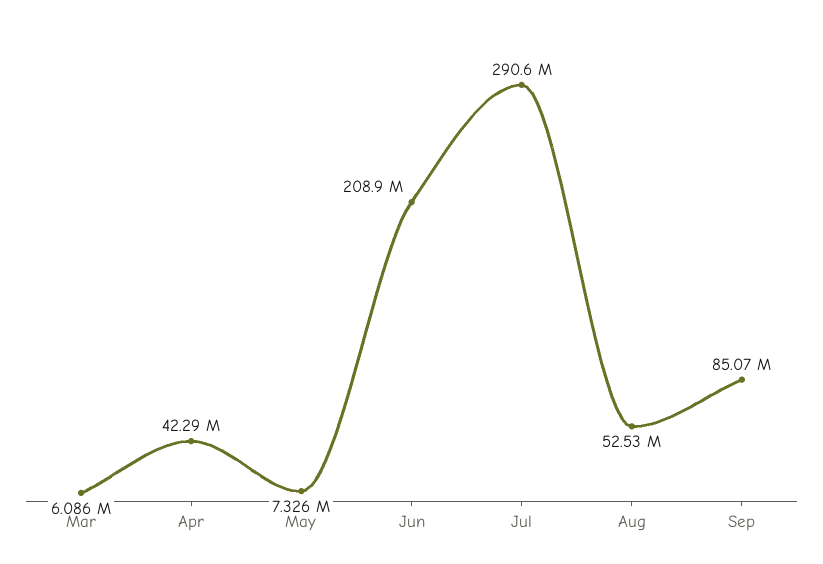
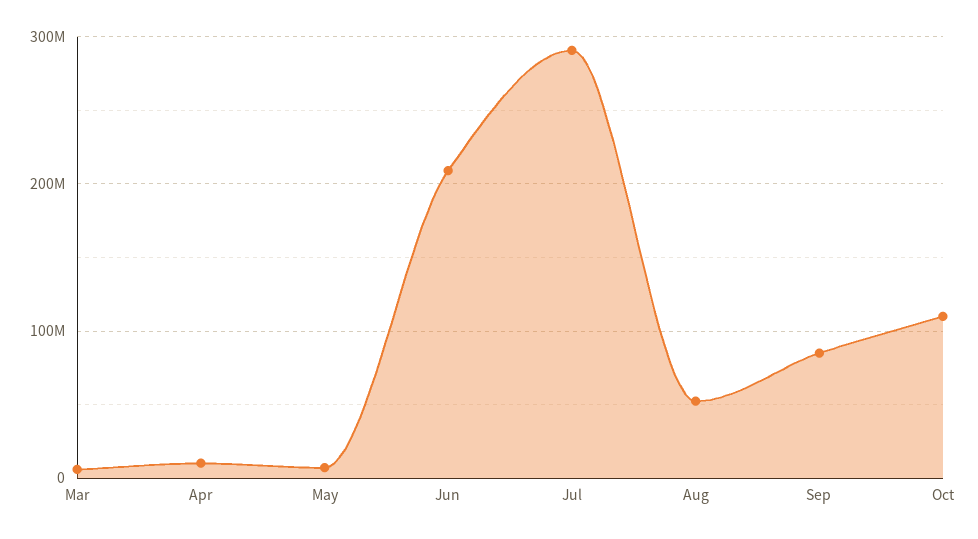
Apr: 42290000 -> 10000000
Oct: none -> 110000000

